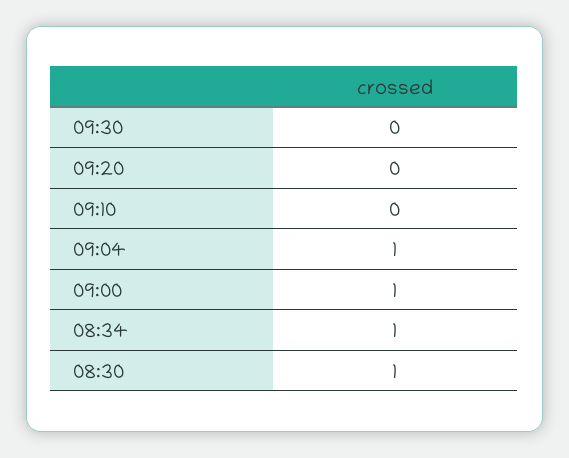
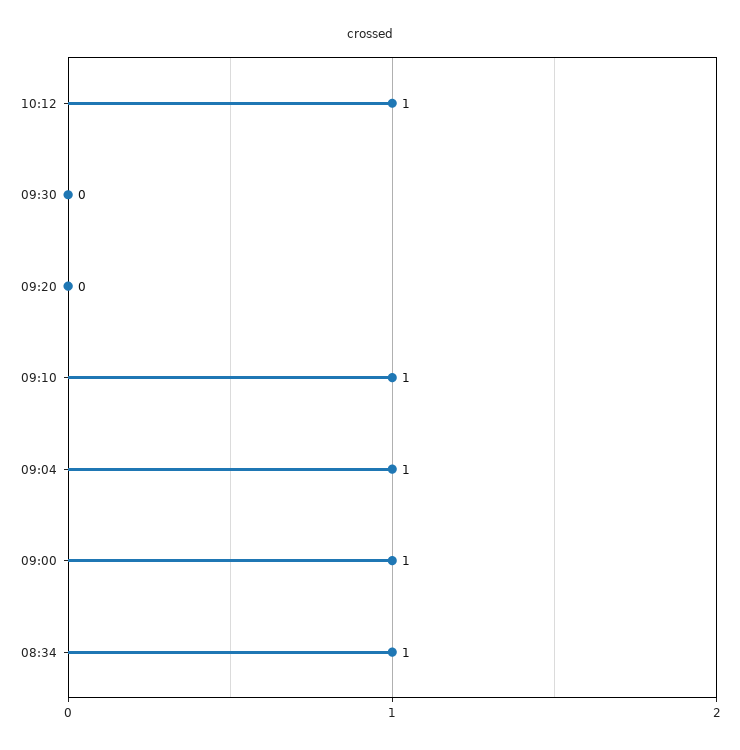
09:10: 0 -> 1
08:30: 1 -> none
10:12: none -> 1

